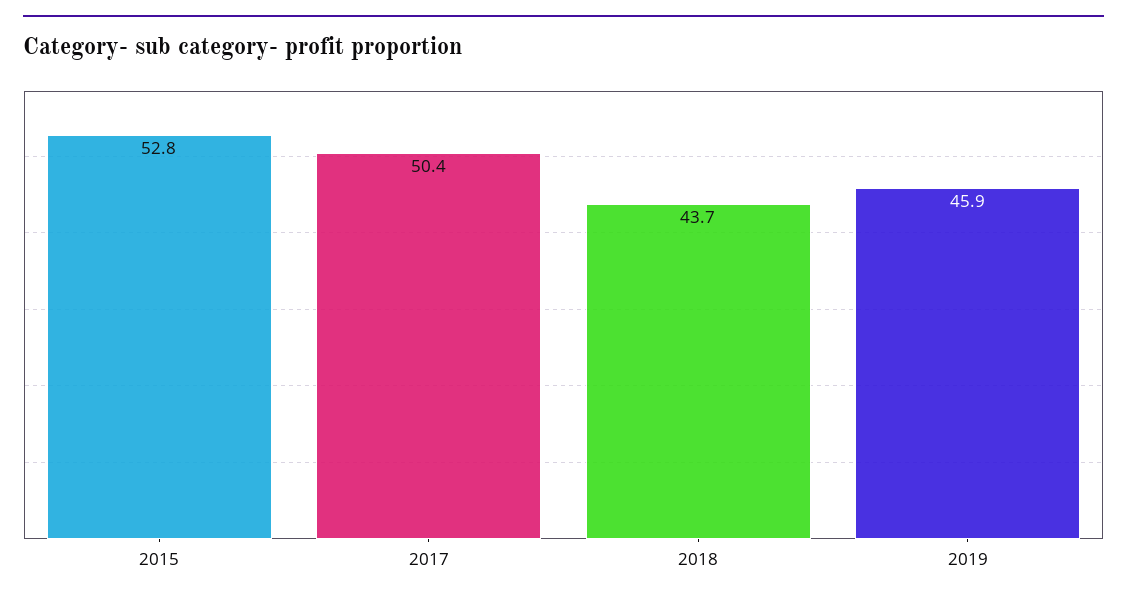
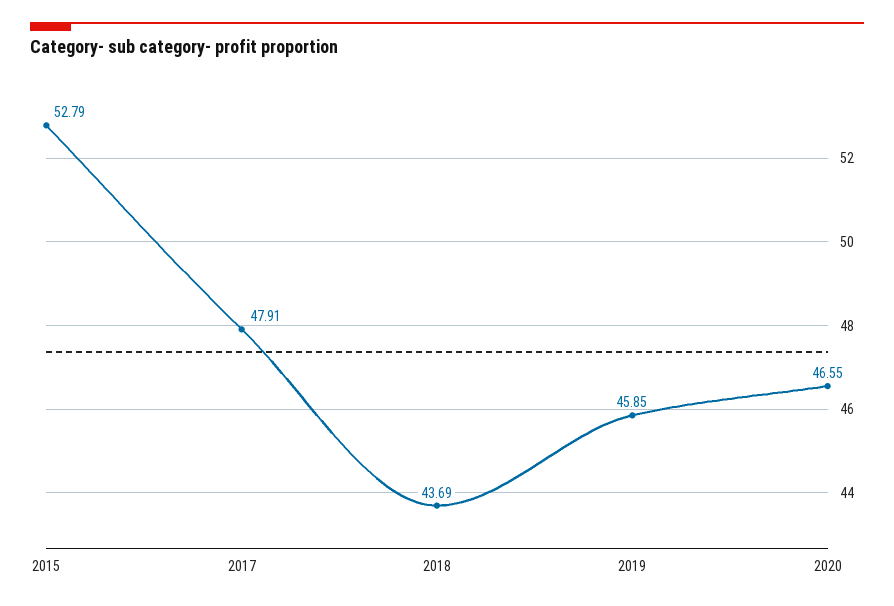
2017: 50.4 -> 47.91
2020: none -> 46.55

